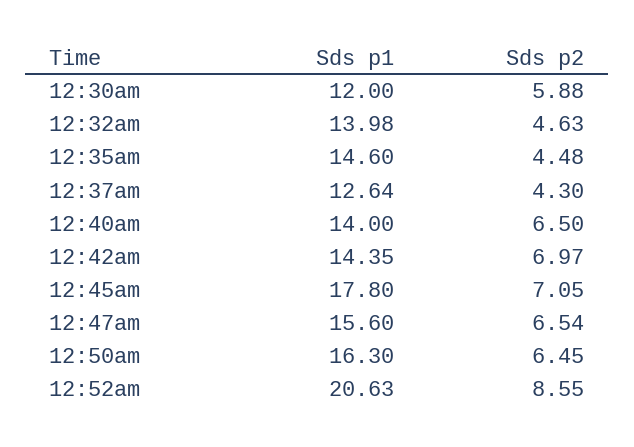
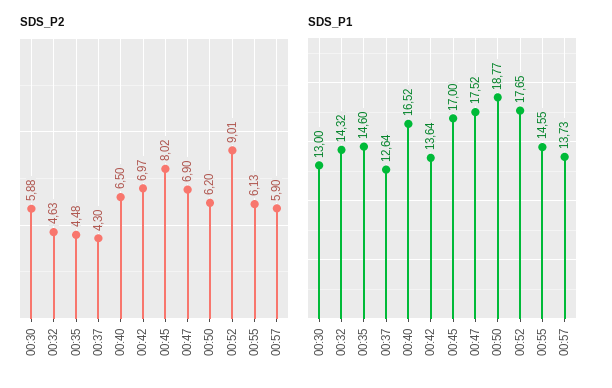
Sds p1, 12:30am: 12 -> 13
Sds p1, 12:32am: 13.98 -> 14.32
Sds p1, 12:40am: 14 -> 16.52
Sds p1, 12:42am: 14.35 -> 13.64
Sds p1, 12:45am: 17.8 -> 17
Sds p2, 12:45am: 7.05 -> 8.02
Sds p1, 12:47am: 15.6 -> 17.52
Sds p2, 12:47am: 6.54 -> 6.9
Sds p1, 12:50am: 16.3 -> 18.77
Sds p2, 12:50am: 6.45 -> 6.2
Sds p1, 12:52am: 20.63 -> 17.65
Sds p2, 12:52am: 8.55 -> 9.01
Sds p2, 00:55: none -> 6.13
Sds p2, 00:57: none -> 5.9
Sds p1, 00:55: none -> 14.55
Sds p1, 00:57: none -> 13.73

